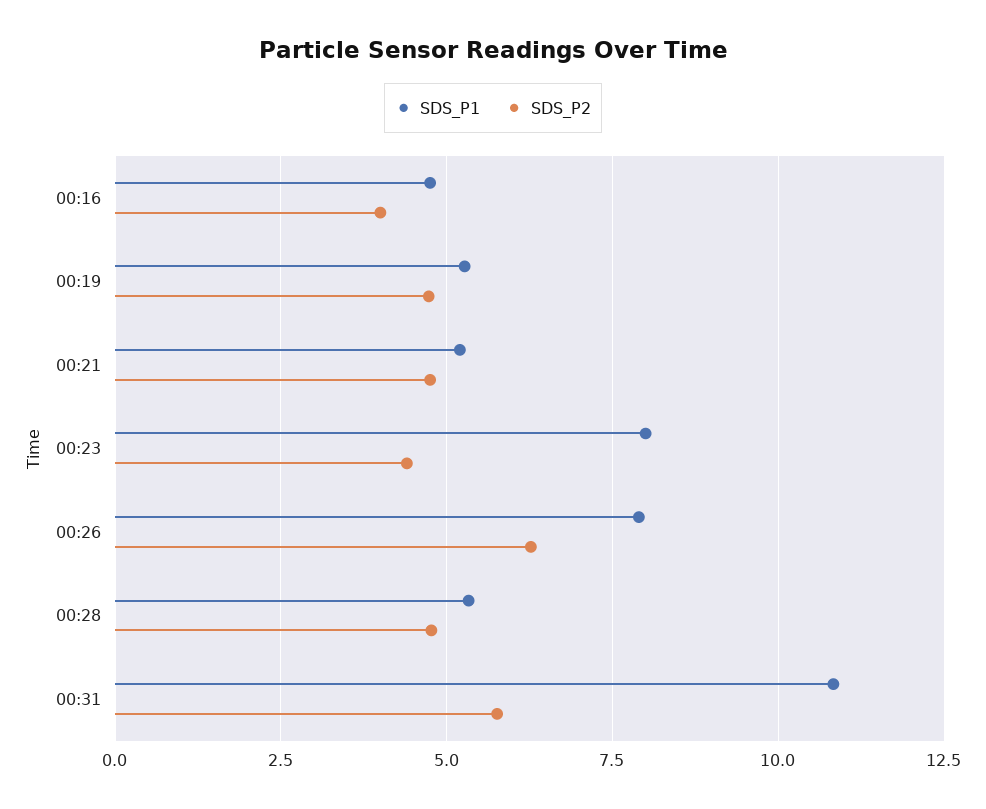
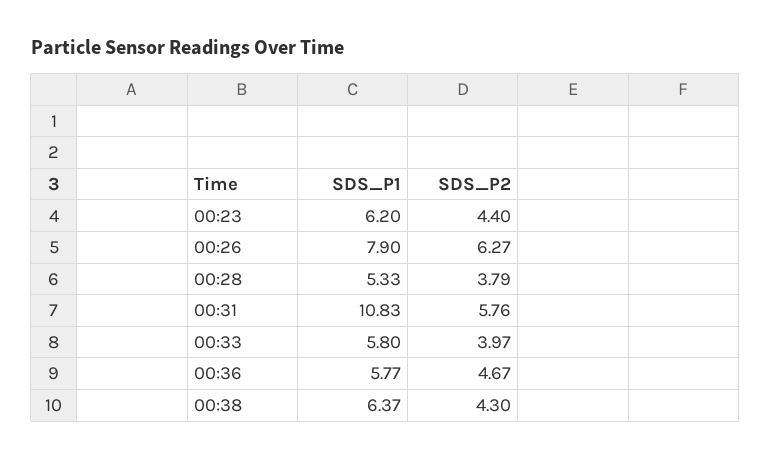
SDS_P1, 00:16: 4.75 -> none
SDS_P2, 00:16: 4 -> none
SDS_P1, 00:19: 5.25 -> none
SDS_P2, 00:19: 4.75 -> none
SDS_P1, 00:21: 5.25 -> none
SDS_P2, 00:21: 4.75 -> none
SDS_P1, 00:23: 8 -> 6.2
SDS_P2, 00:28: 4.75 -> 3.79
SDS_P1, 00:33: none -> 5.8
SDS_P2, 00:33: none -> 3.97
SDS_P1, 00:36: none -> 5.77
SDS_P2, 00:36: none -> 4.67
SDS_P1, 00:38: none -> 6.37
SDS_P2, 00:38: none -> 4.3

